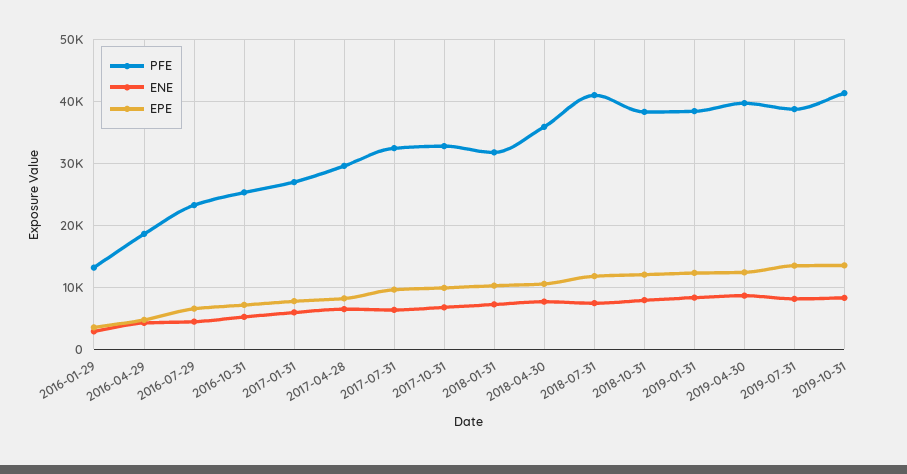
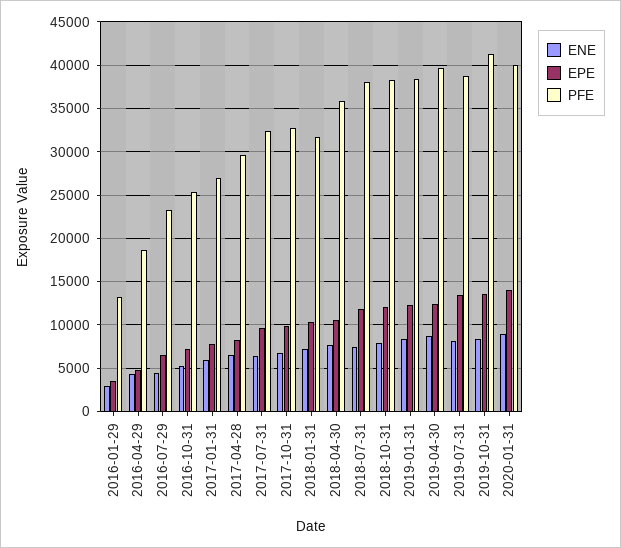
PFE, 2018-07-31: 41000 -> 38000
ENE, 2020-01-31: none -> 9000
EPE, 2020-01-31: none -> 14000
PFE, 2020-01-31: none -> 40000

